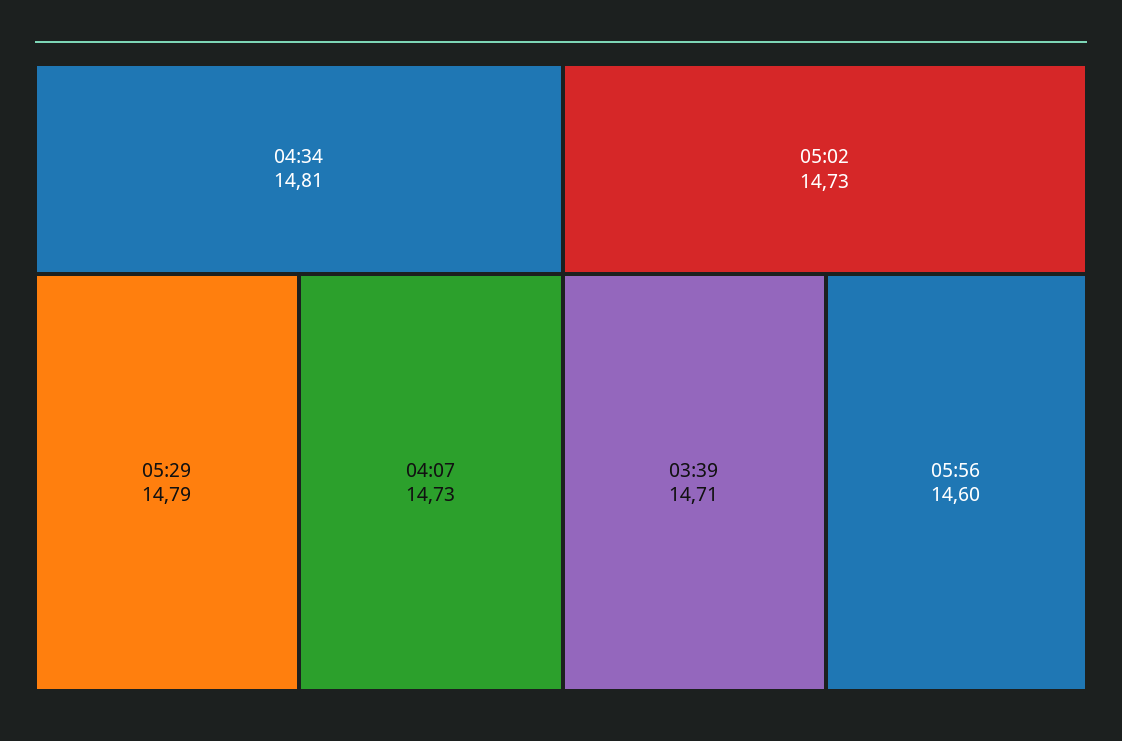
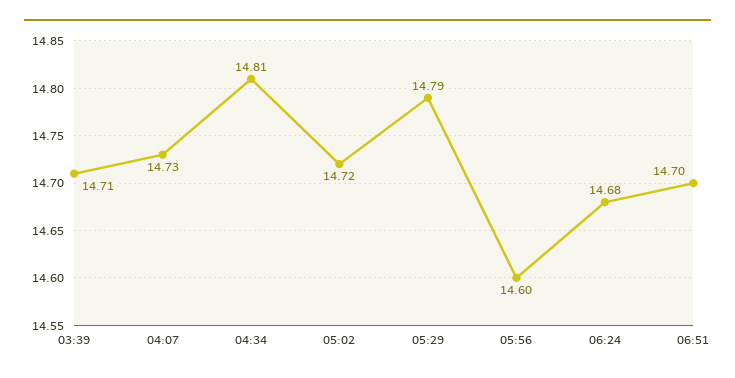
05:02: 14.73 -> 14.72
06:24: none -> 14.68
06:51: none -> 14.7

